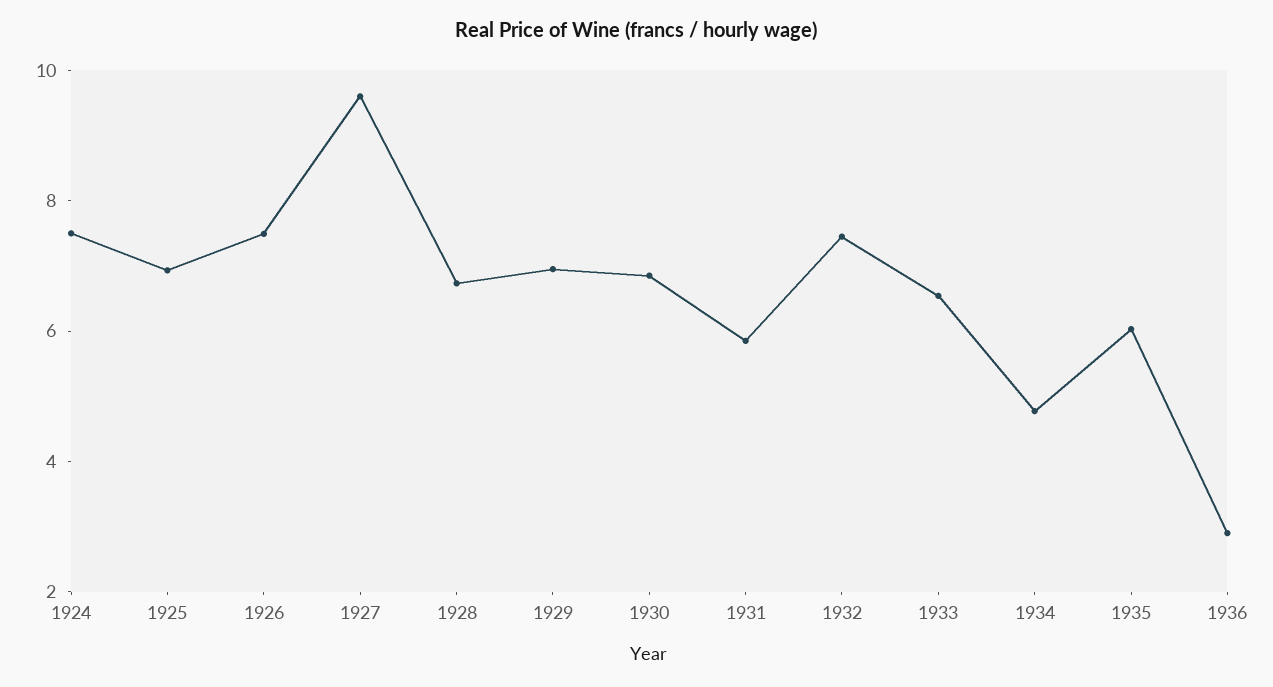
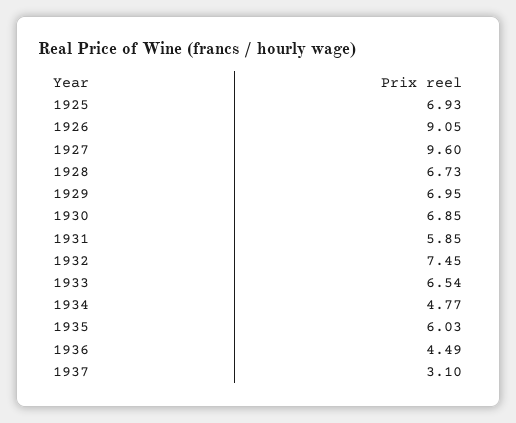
1924: 7.5 -> none
1926: 7.5 -> 9.05
1936: 3 -> 4.49
1937: none -> 3.1

